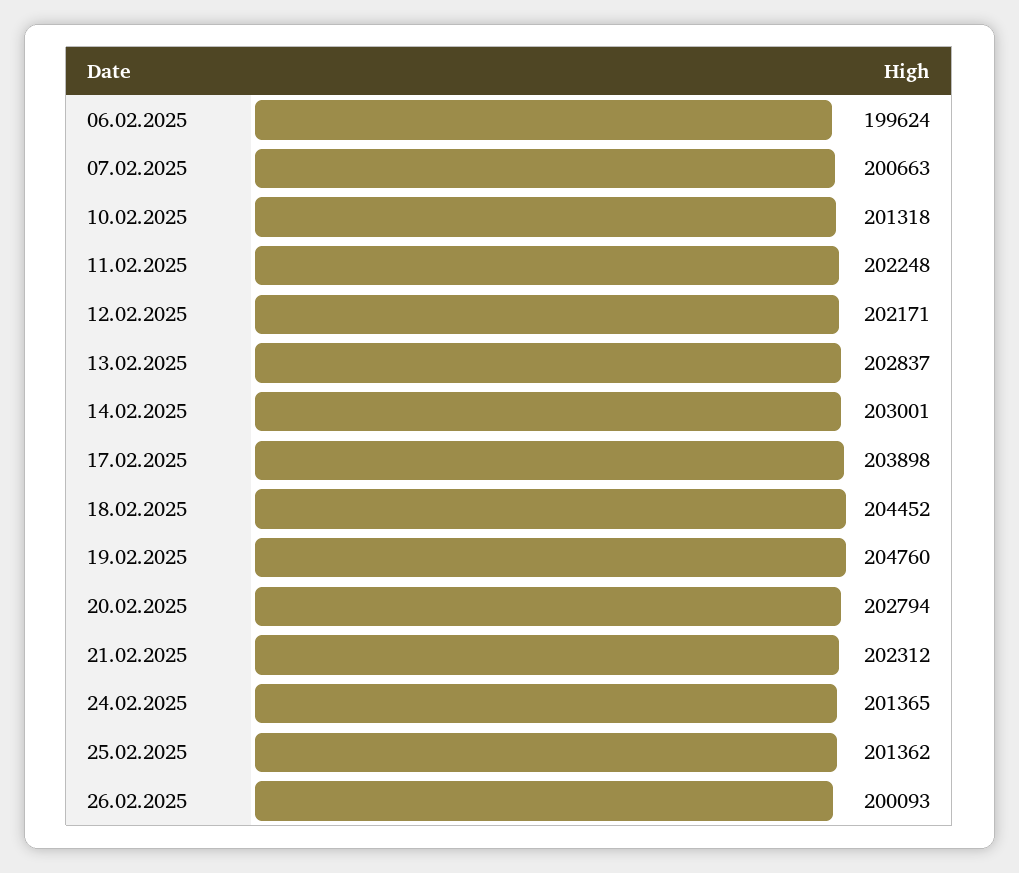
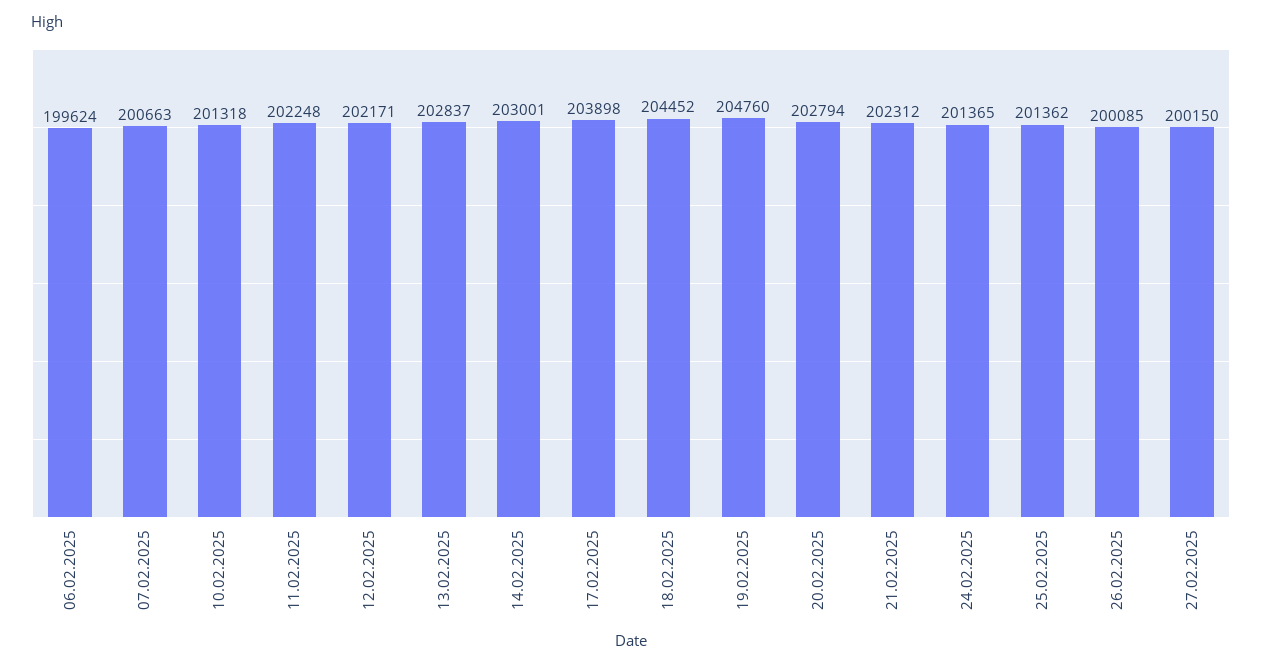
26.02.2025: 200093 -> 200085
27.02.2025: none -> 200150

